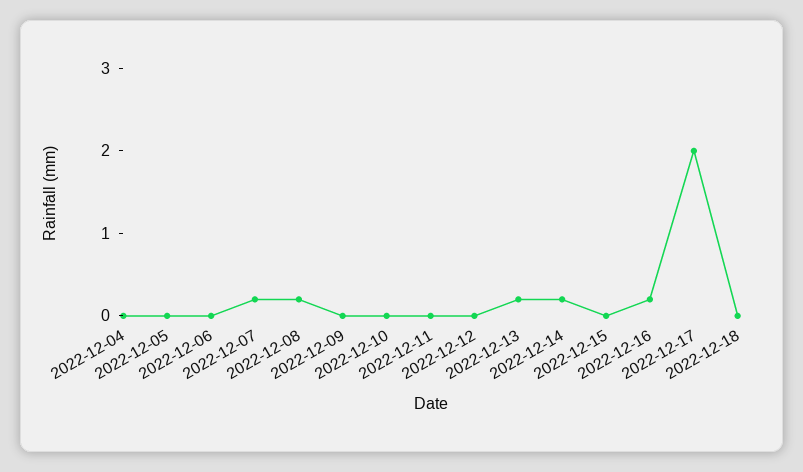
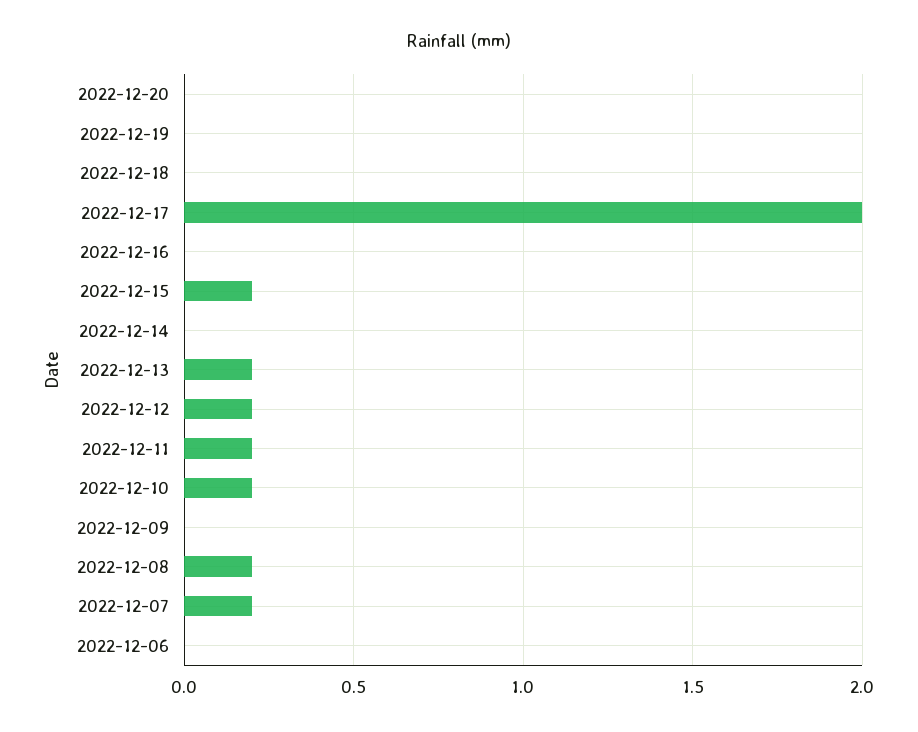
2022-12-04: 0 -> none
2022-12-05: 0 -> none
2022-12-10: 0 -> 0.2
2022-12-11: 0 -> 0.2
2022-12-12: 0 -> 0.2
2022-12-14: 0.2 -> 0
2022-12-15: 0 -> 0.2
2022-12-16: 0.2 -> 0
2022-12-20: none -> 0
2022-12-19: none -> 0

